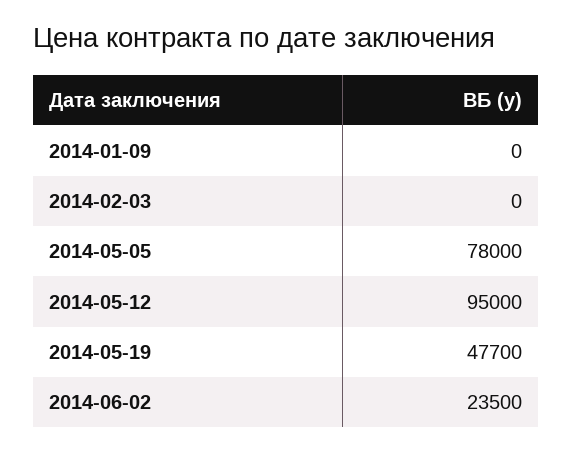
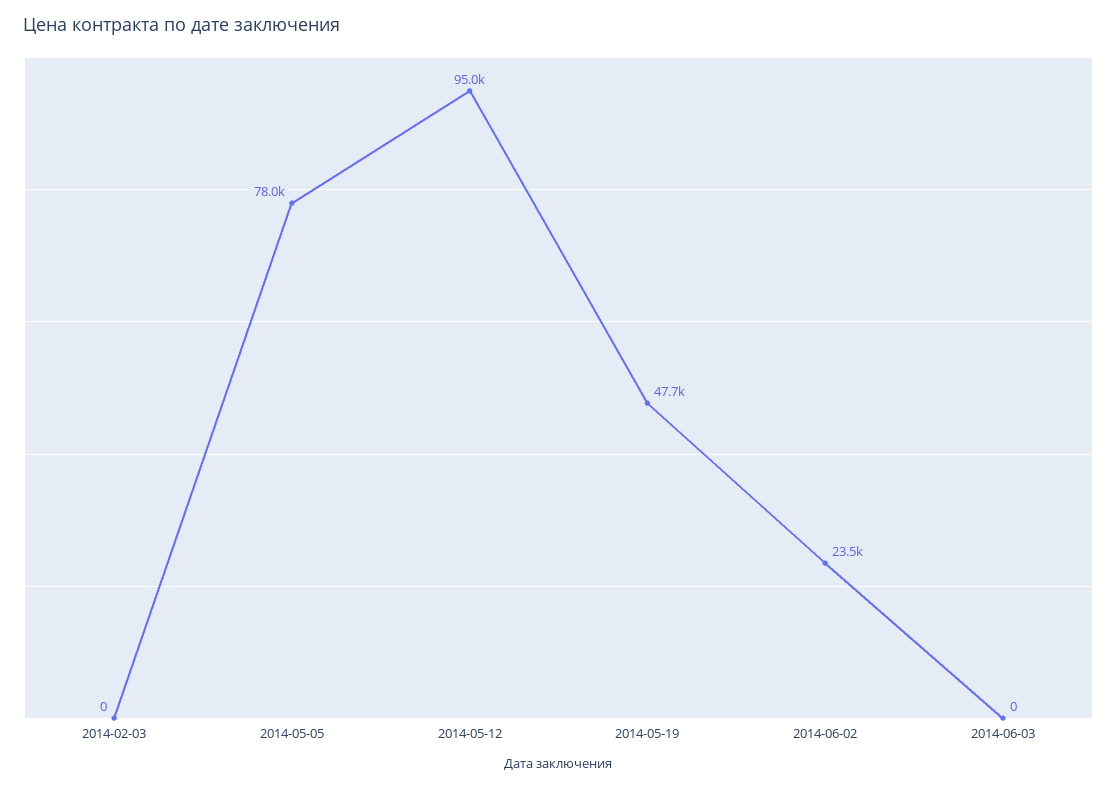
2014-01-09: 0 -> none
2014-06-03: none -> 0

